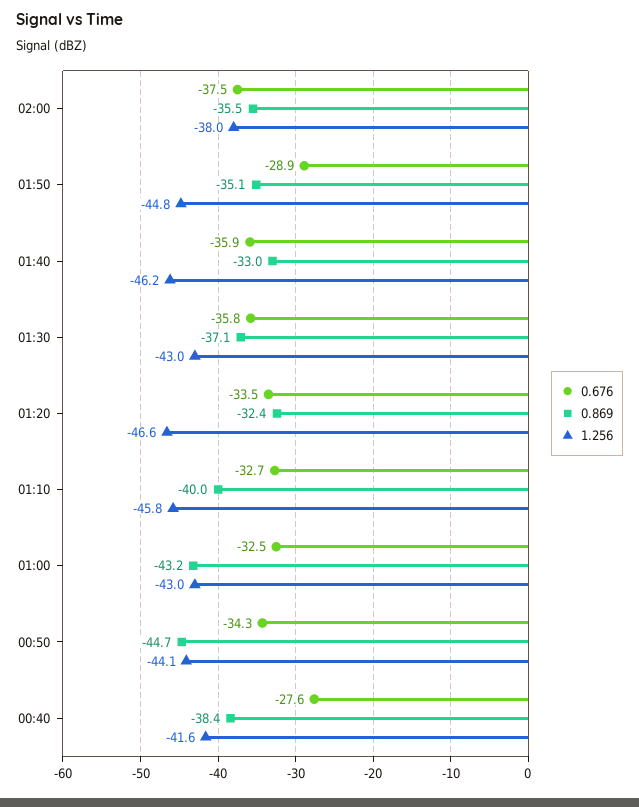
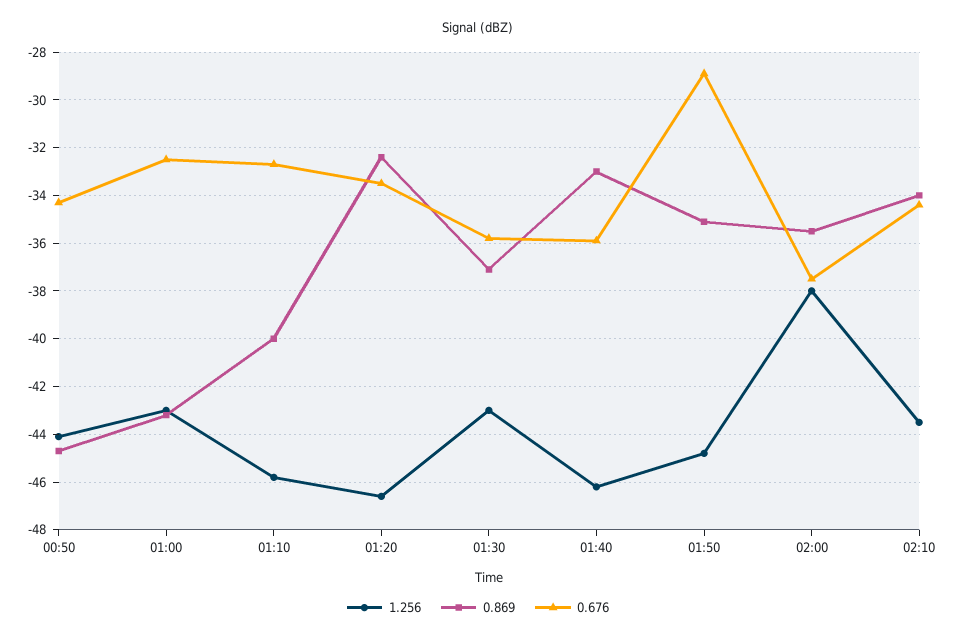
0.676, 00:40: -27.6 -> none
0.869, 00:40: -38.4 -> none
1.256, 00:40: -41.6 -> none
1.256, 02:10: none -> -43.5
0.869, 02:10: none -> -34
0.676, 02:10: none -> -34.5

